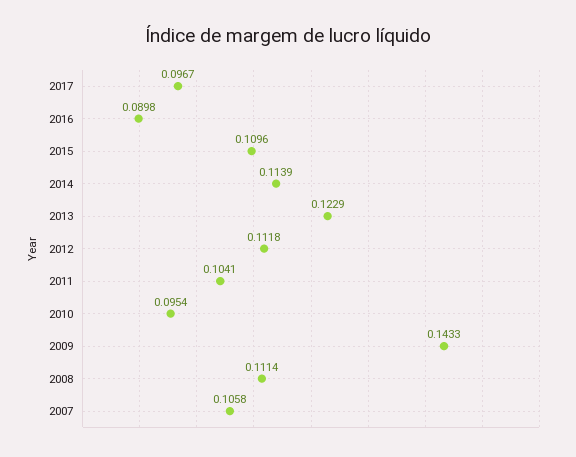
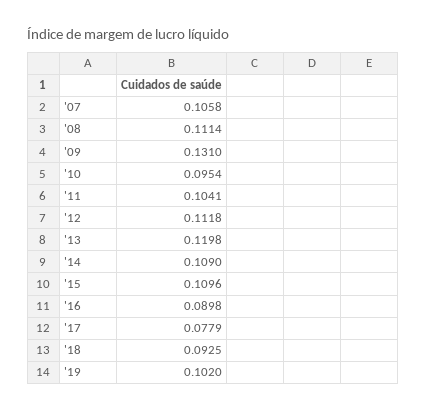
2017: 0.0967 -> 0.0779
2014: 0.1139 -> 0.109
2013: 0.1229 -> 0.1198
2009: 0.1433 -> 0.131
'18: none -> 0.0925
'19: none -> 0.102

